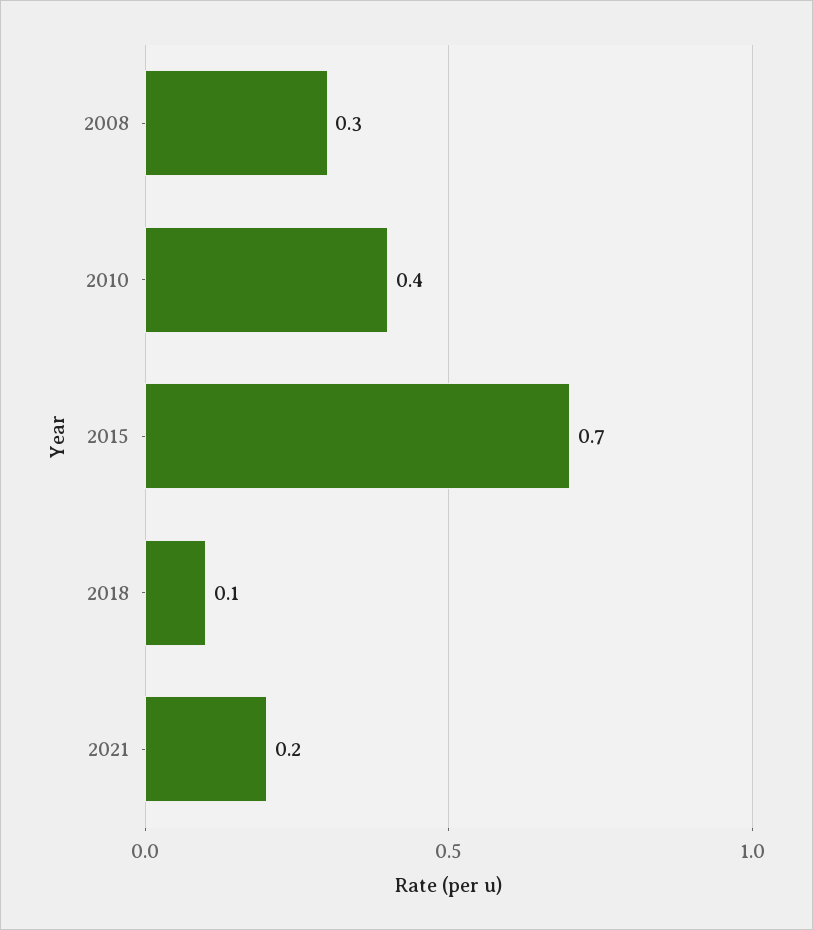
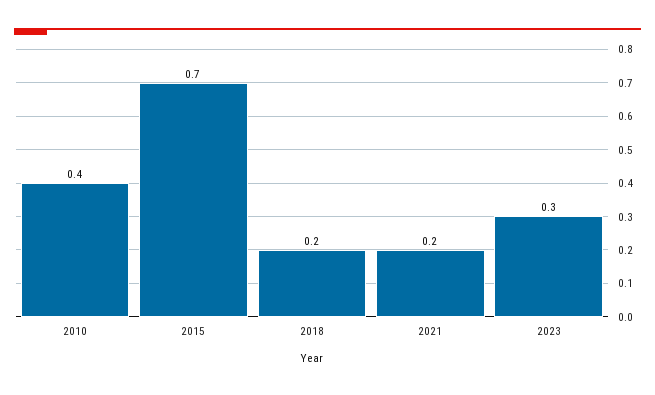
2008: 0.3 -> none
2018: 0.1 -> 0.2
2023: none -> 0.3

